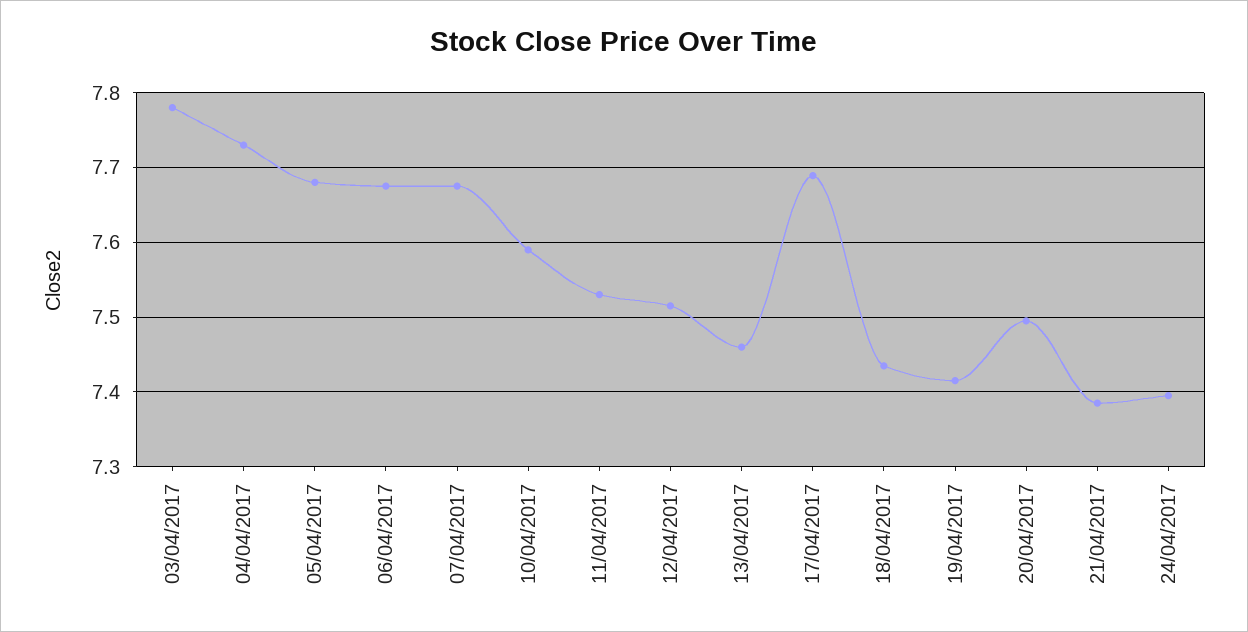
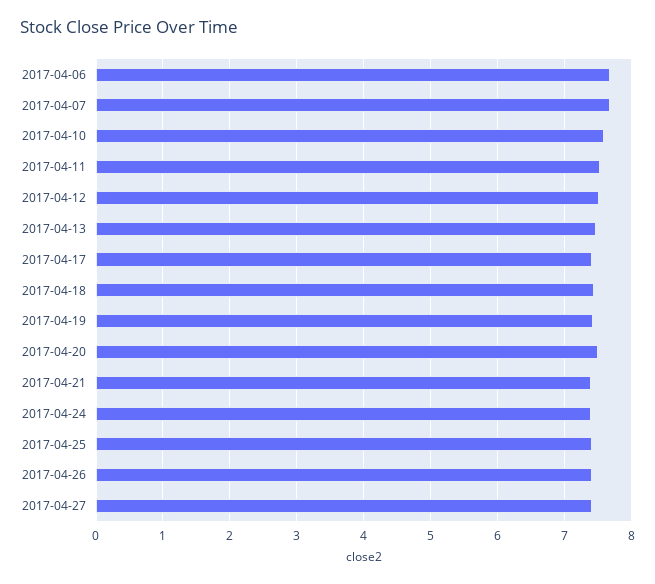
03/04/2017: 7.78 -> none
04/04/2017: 7.73 -> none
05/04/2017: 7.68 -> none
17/04/2017: 7.69 -> 7.4
2017-04-25: none -> 7.4
2017-04-26: none -> 7.4
2017-04-27: none -> 7.4

